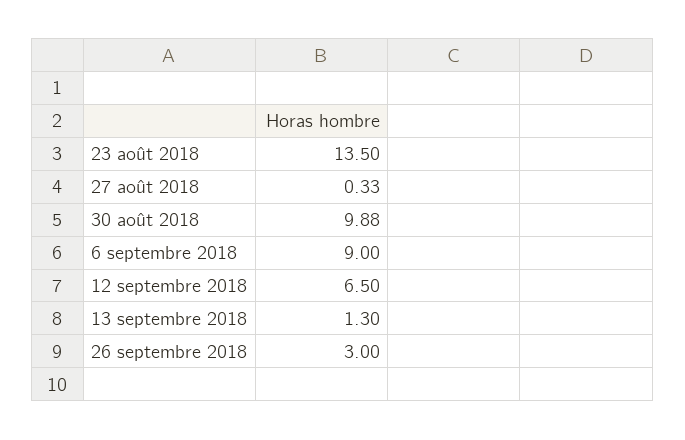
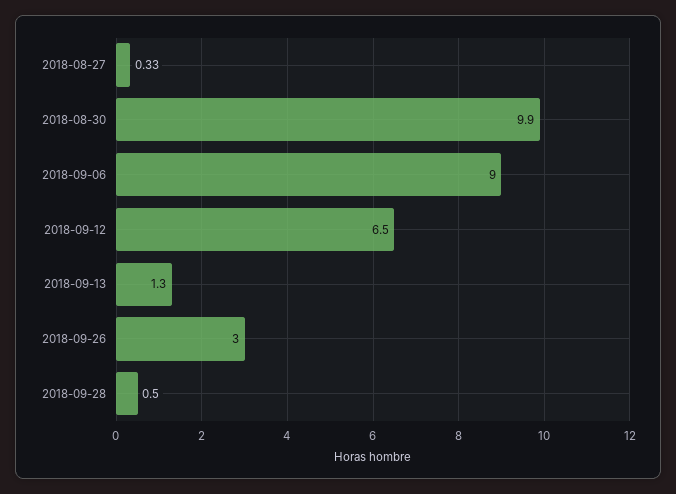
23 août 2018: 13.5 -> none
30 août 2018: 9.88 -> 9.9
2018-09-28: none -> 0.5

